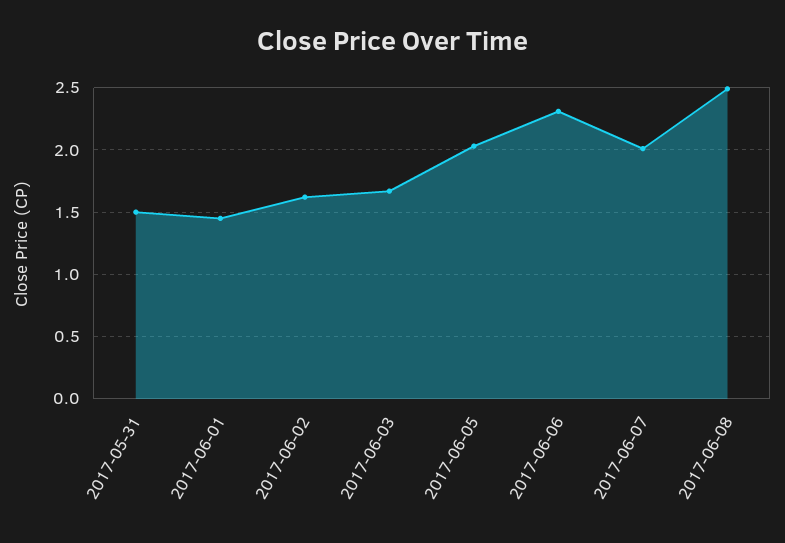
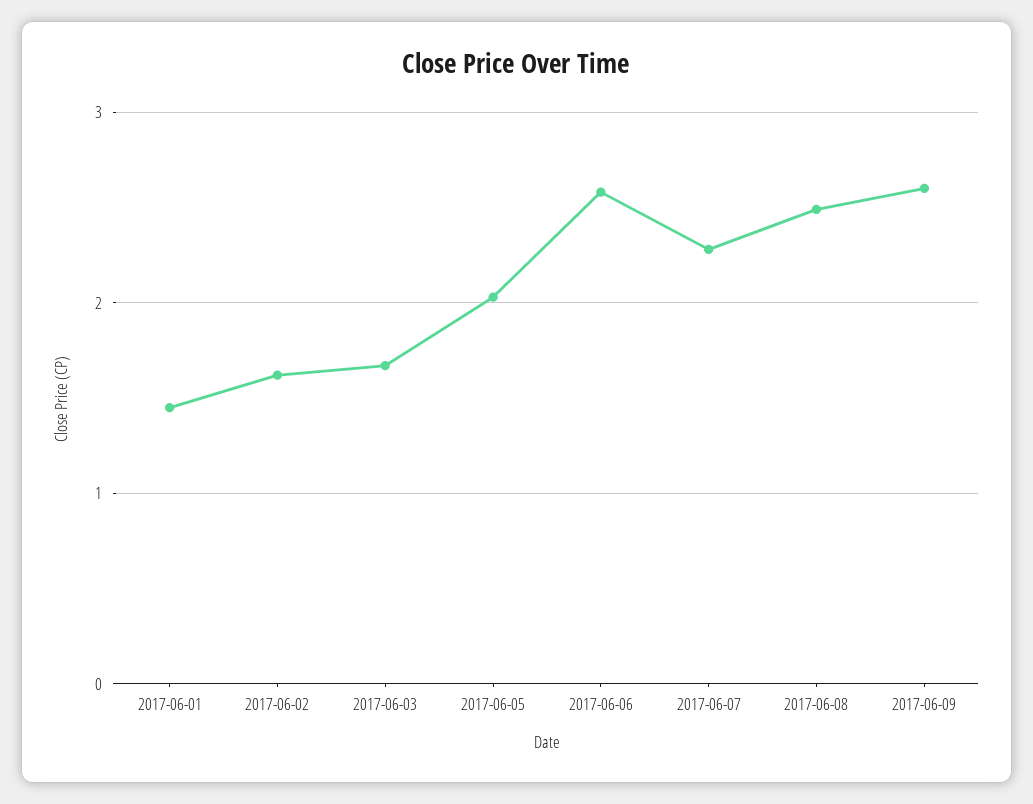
2017-05-31: 1.5 -> none
2017-06-06: 2.3 -> 2.6
2017-06-07: 2 -> 2.3
2017-06-09: none -> 2.6

